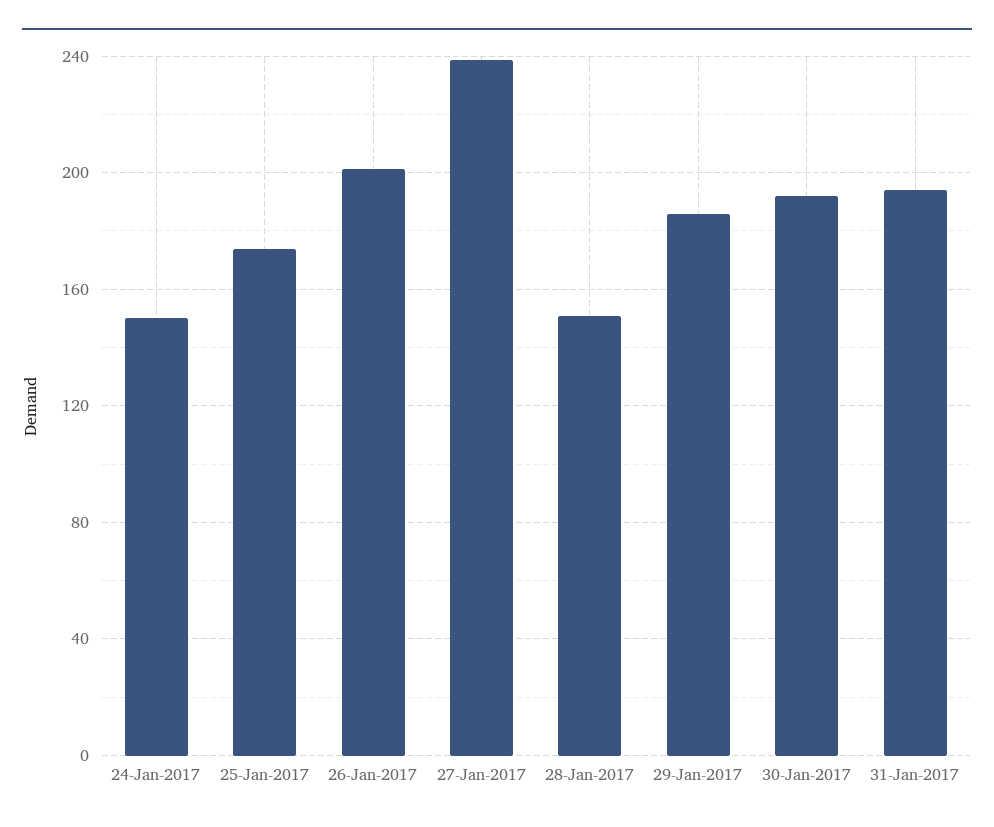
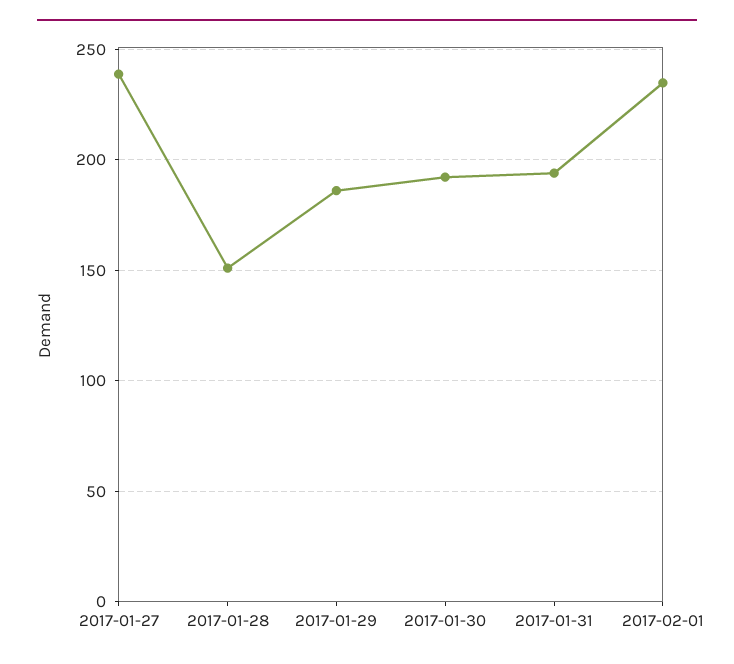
24-Jan-2017: 150 -> none
25-Jan-2017: 175 -> none
26-Jan-2017: 200 -> none
2017-02-01: none -> 235

